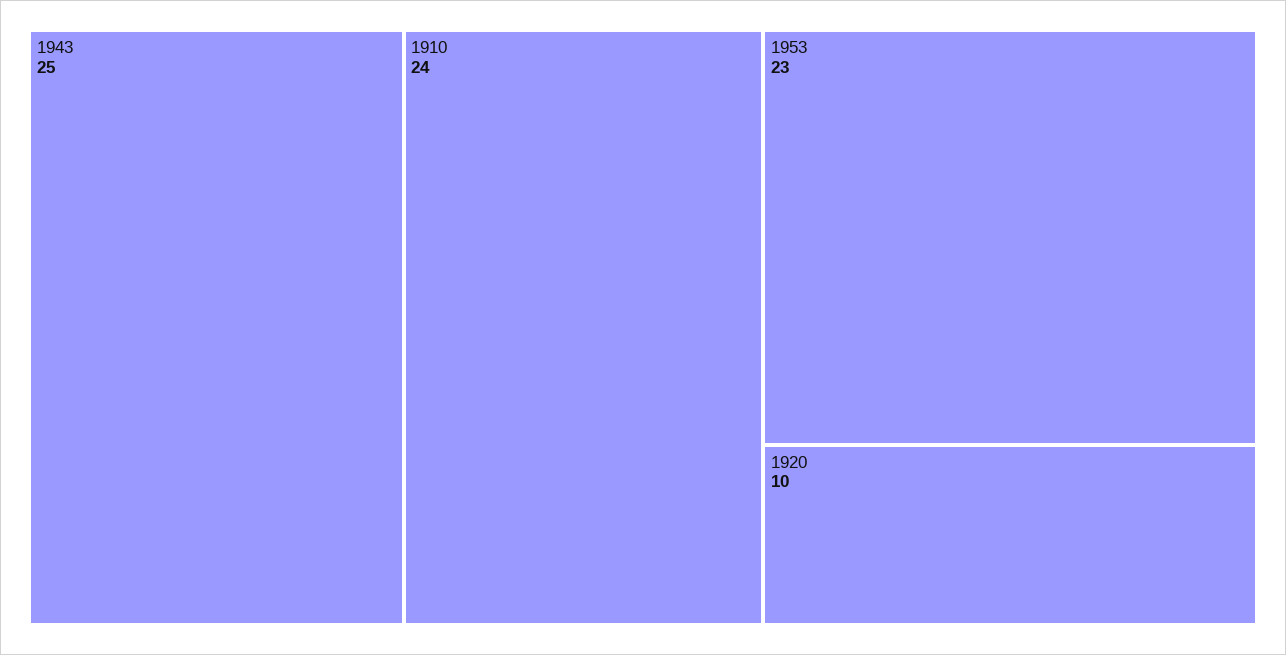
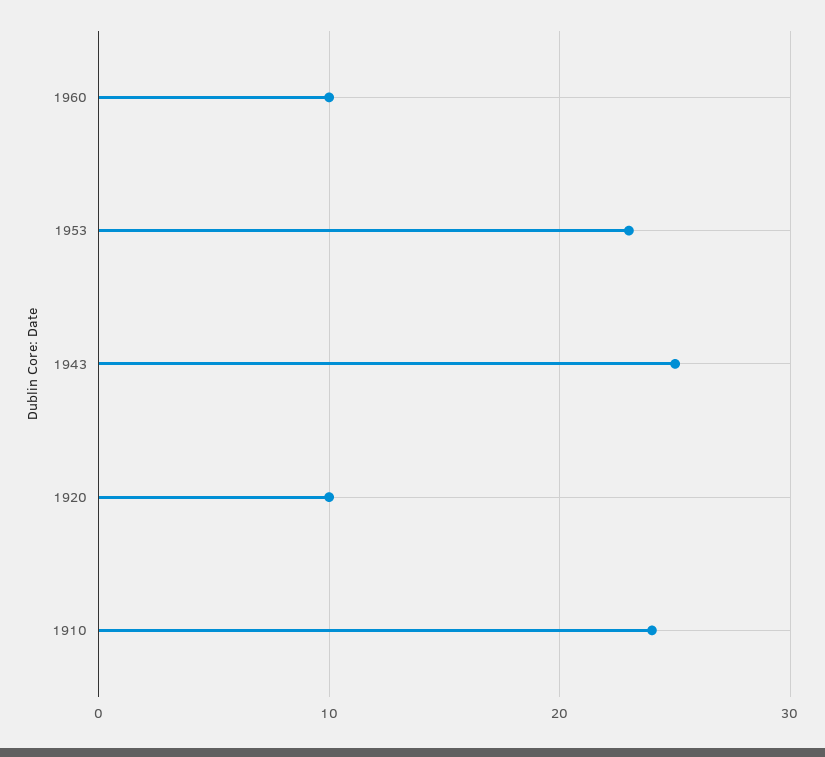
1960: none -> 10

